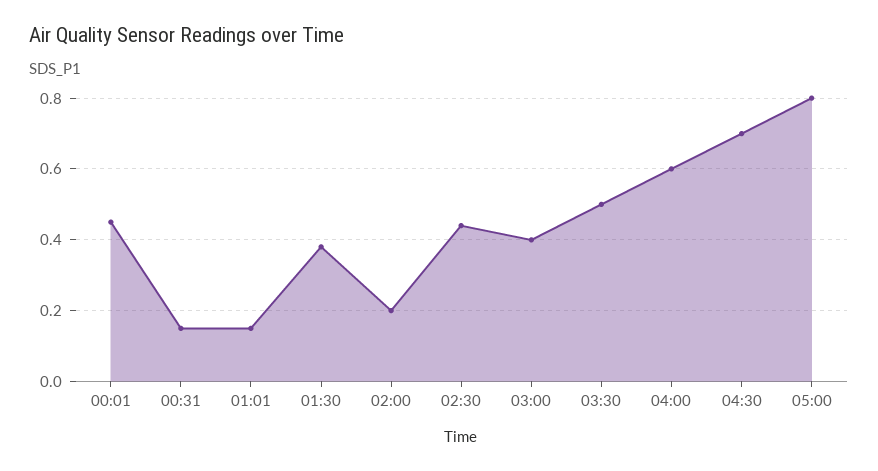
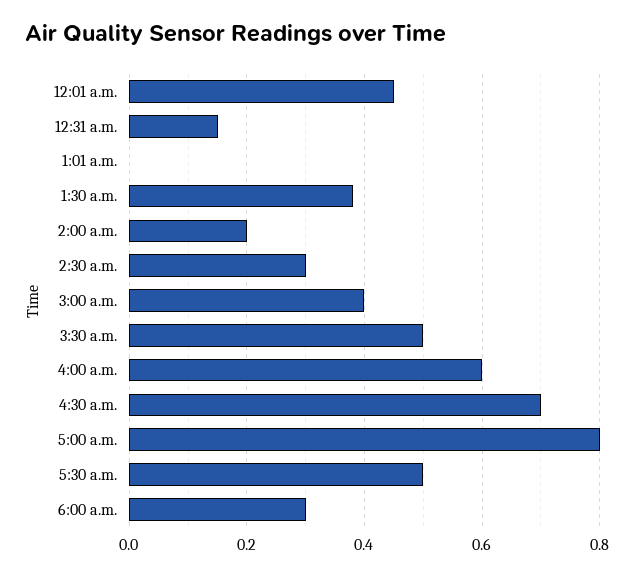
01:01: 0.15 -> 0
02:30: 0.45 -> 0.3
5:30 a.m.: none -> 0.5
6:00 a.m.: none -> 0.3

